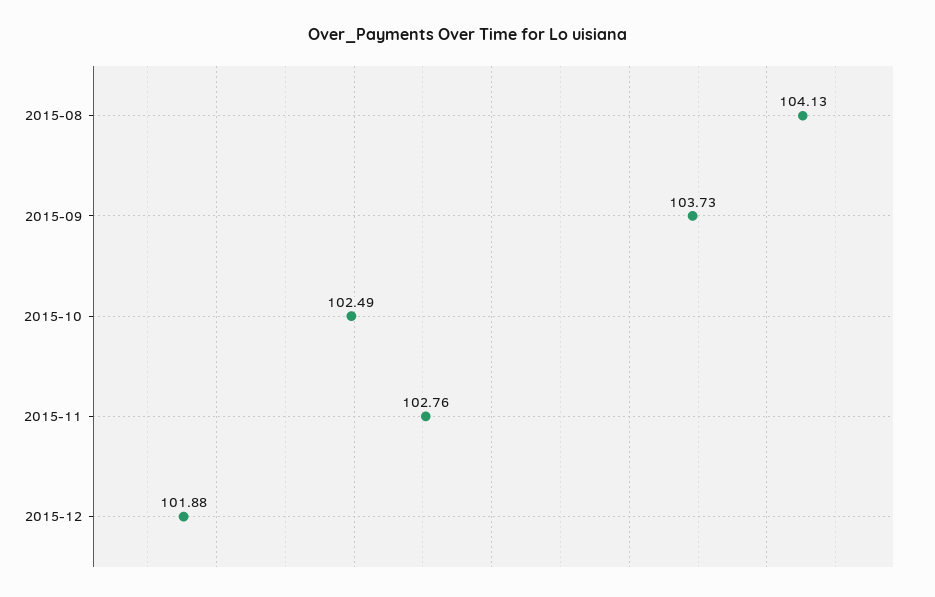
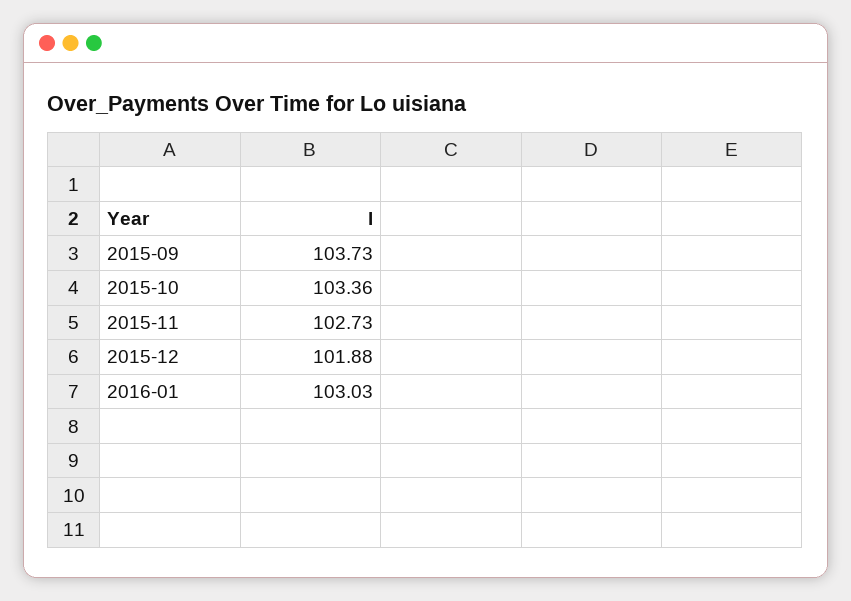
2015-08: 104.13 -> none
2015-10: 102.49 -> 103.36
2015-11: 102.76 -> 102.73
2016-01: none -> 103.03

